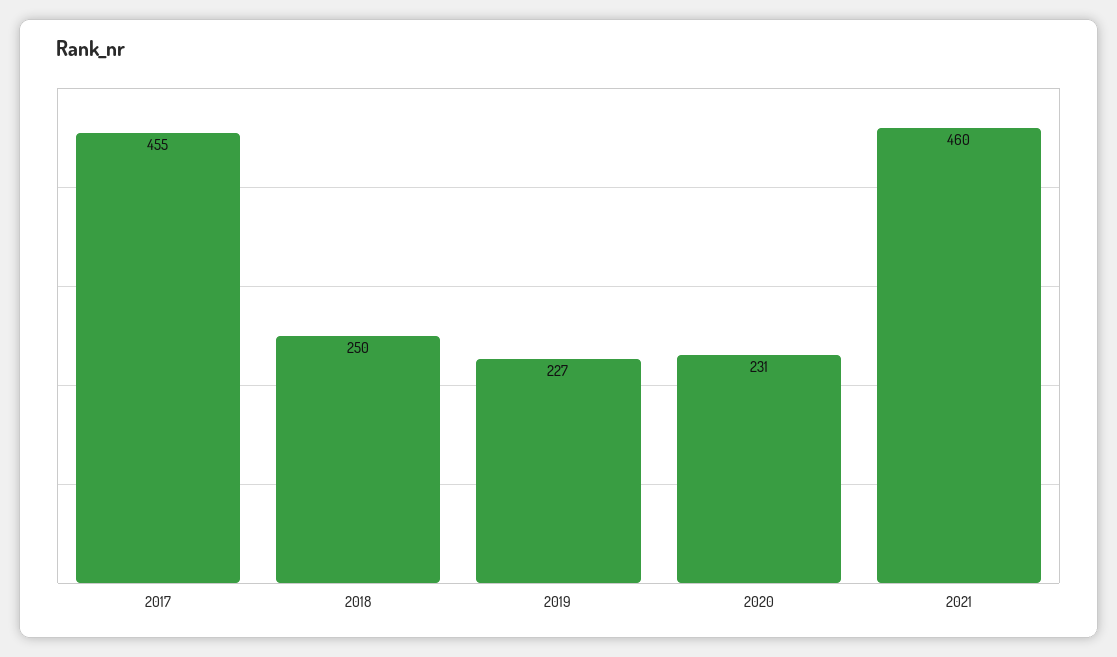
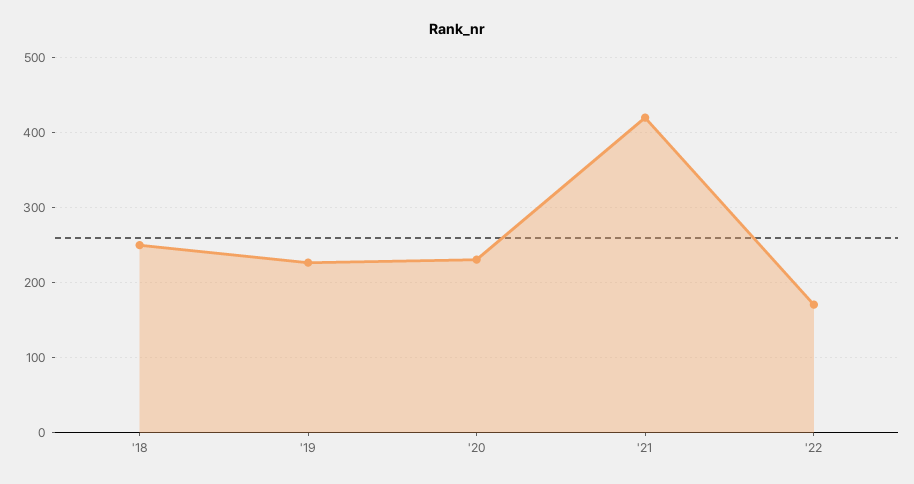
2017: 455 -> none
2021: 460 -> 420
'22: none -> 170

